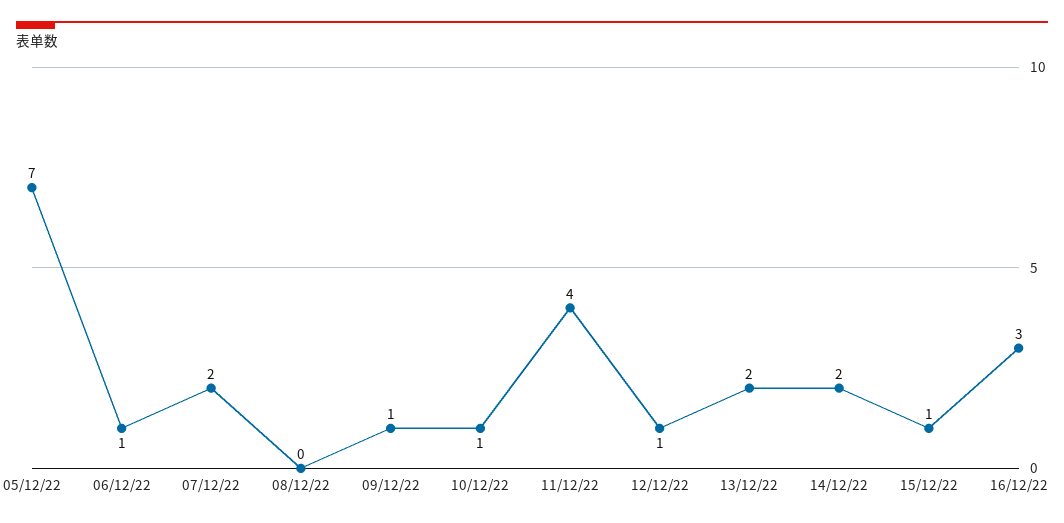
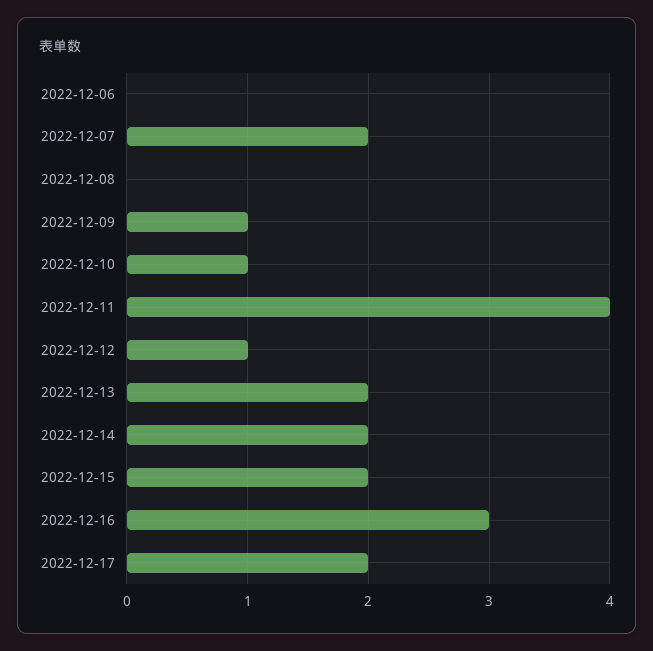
05/12/22: 7 -> none
06/12/22: 1 -> 0
15/12/22: 1 -> 2
2022-12-17: none -> 2

